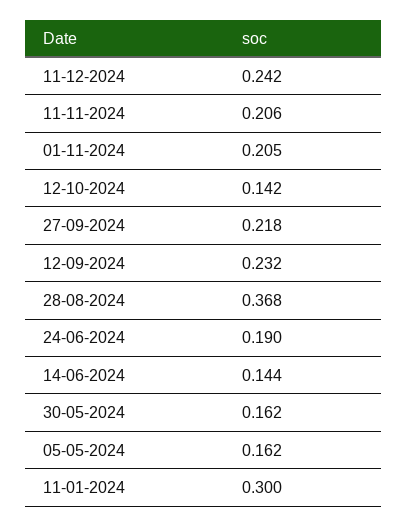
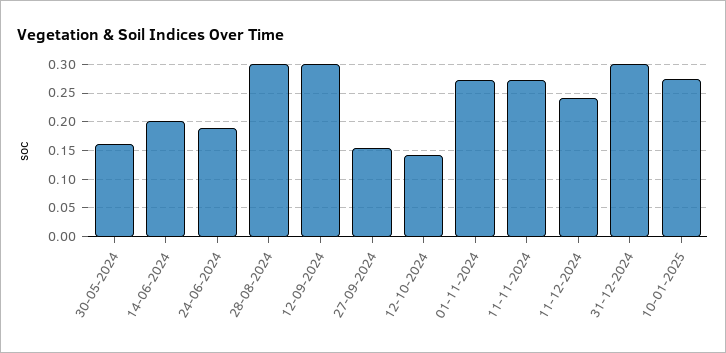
11-11-2024: 0.206 -> 0.275
01-11-2024: 0.205 -> 0.275
27-09-2024: 0.218 -> 0.15
12-09-2024: 0.232 -> 0.3
28-08-2024: 0.368 -> 0.3
14-06-2024: 0.144 -> 0.2
05-05-2024: 0.162 -> none
11-01-2024: 0.3 -> none
31-12-2024: none -> 0.3
10-01-2025: none -> 0.275

